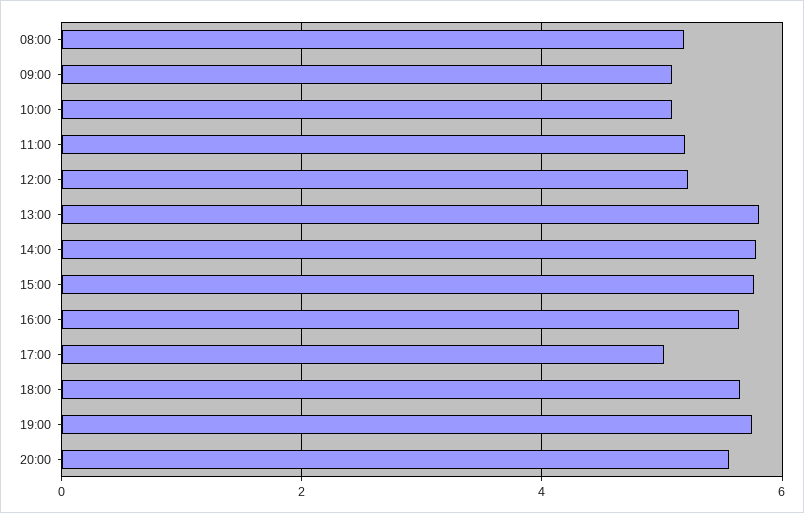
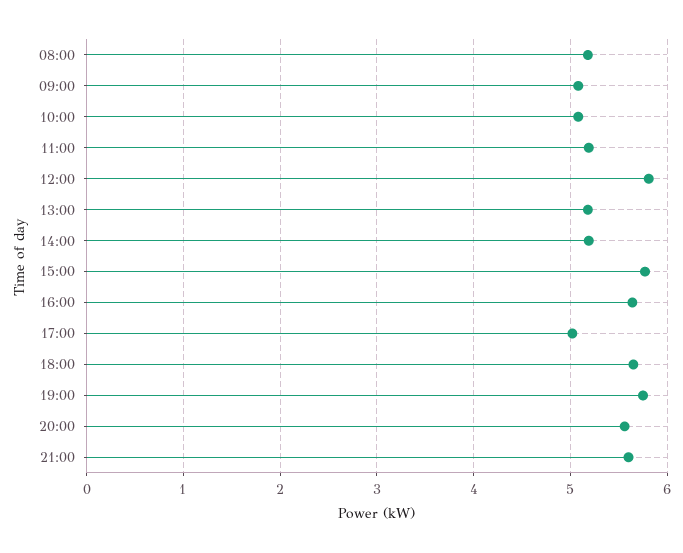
12:00: 5.2 -> 5.8
13:00: 5.8 -> 5.2
14:00: 5.8 -> 5.2
21:00: none -> 5.6

